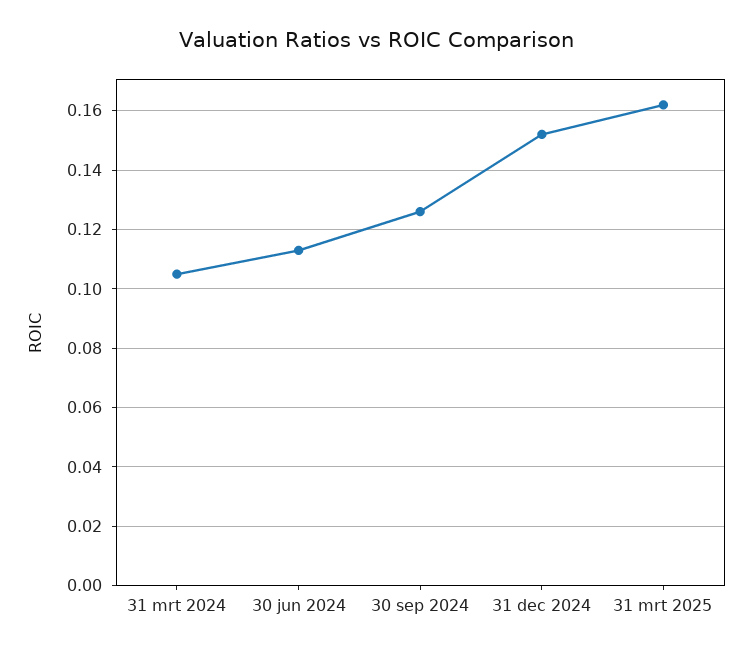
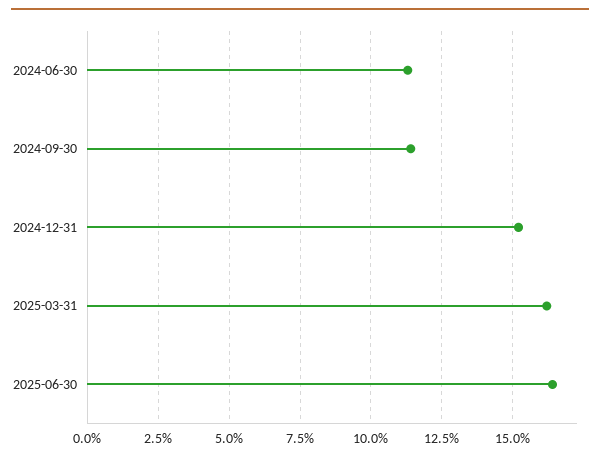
31 mrt 2024: 0.105 -> none
30 sep 2024: 0.125 -> 0.115
2025-06-30: none -> 0.165

